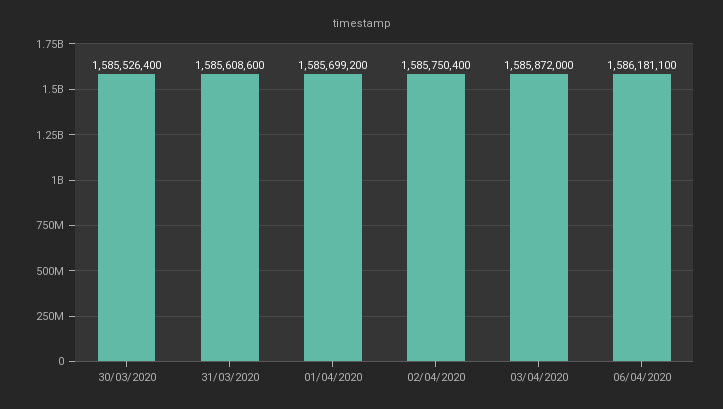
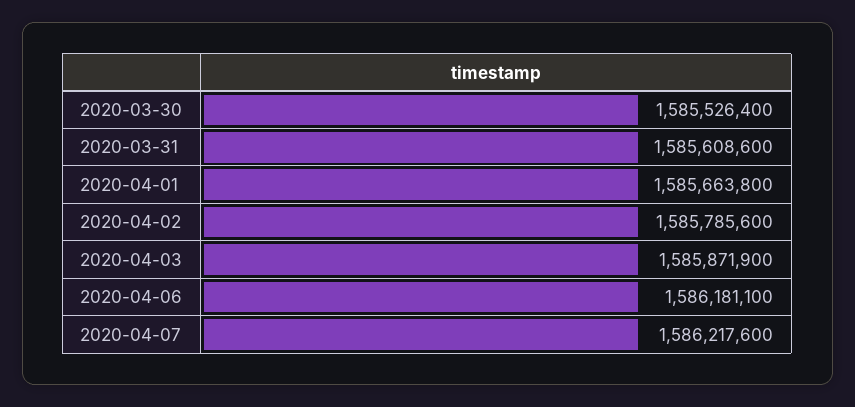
01/04/2020: 1585699200 -> 1585663800
02/04/2020: 1585750400 -> 1585785600
03/04/2020: 1585872000 -> 1585871900
2020-04-07: none -> 1586217600

